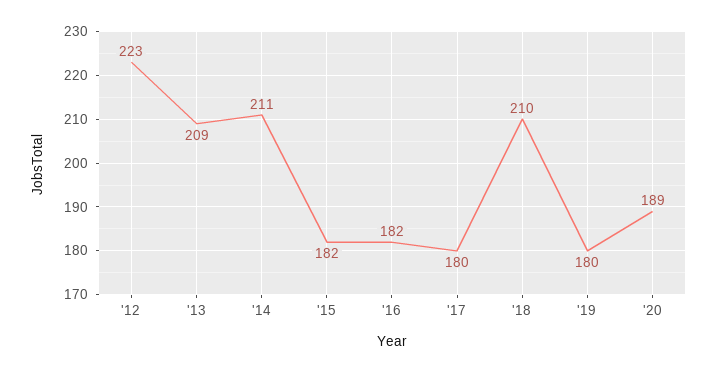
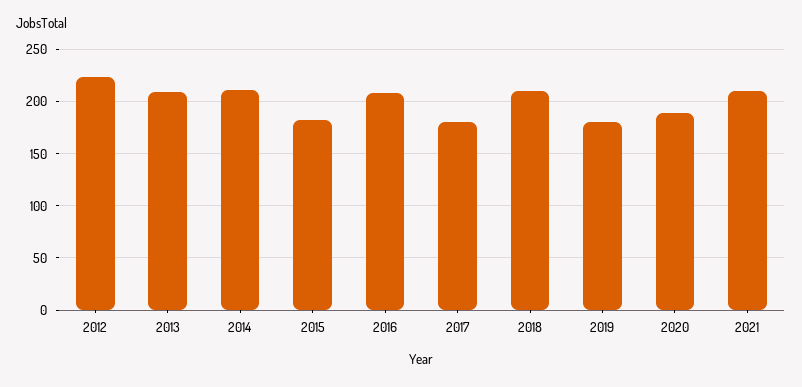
'16: 182 -> 210
2021: none -> 210

